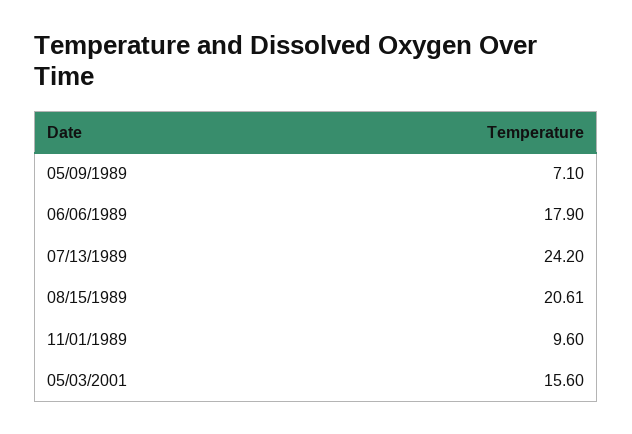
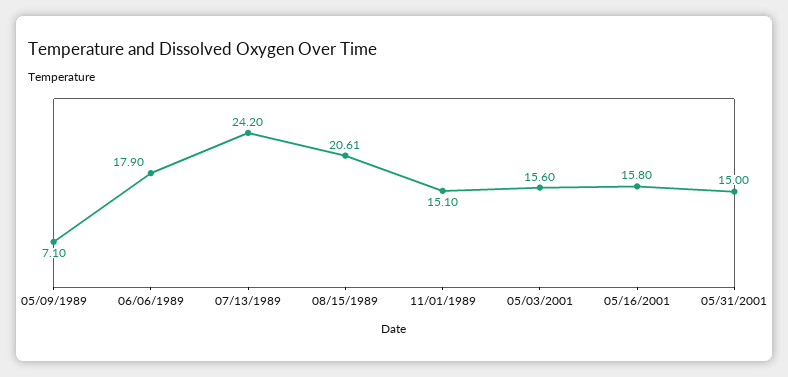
11/01/1989: 9.6 -> 15.1
05/16/2001: none -> 15.8
05/31/2001: none -> 15

